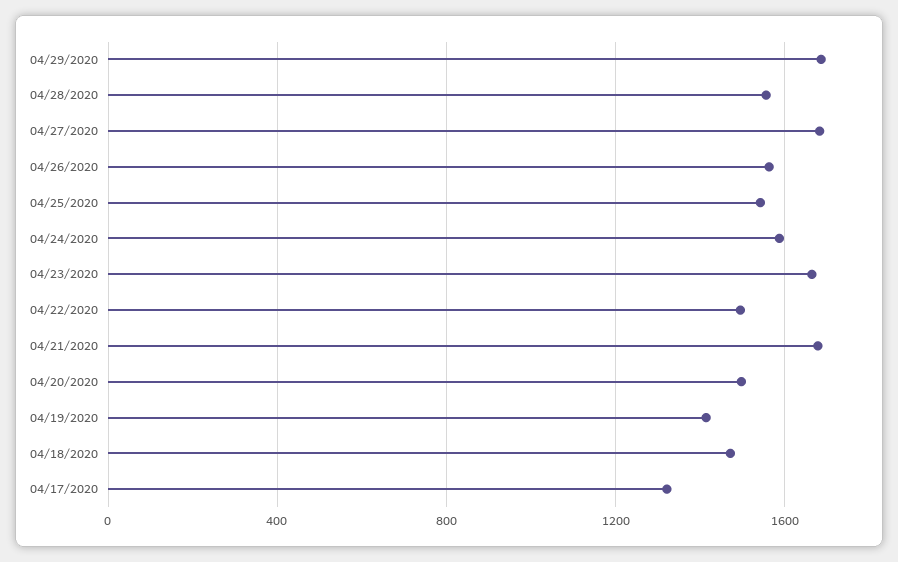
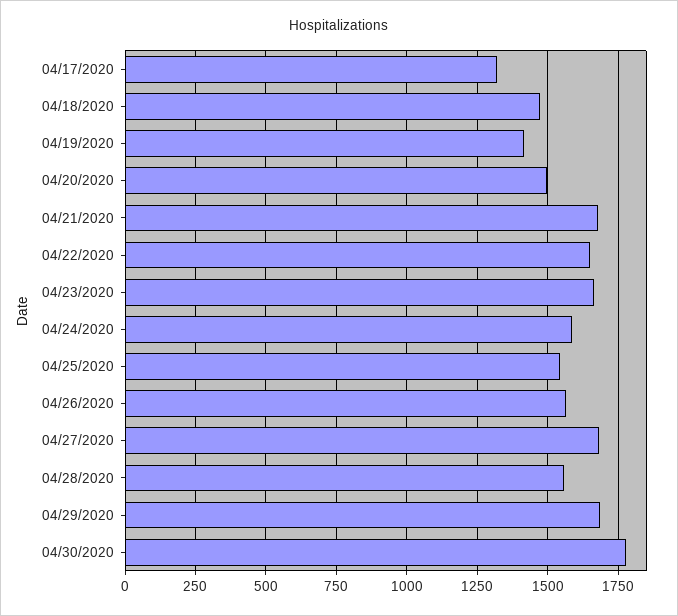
04/22/2020: 1500 -> 1650
04/30/2020: none -> 1775

